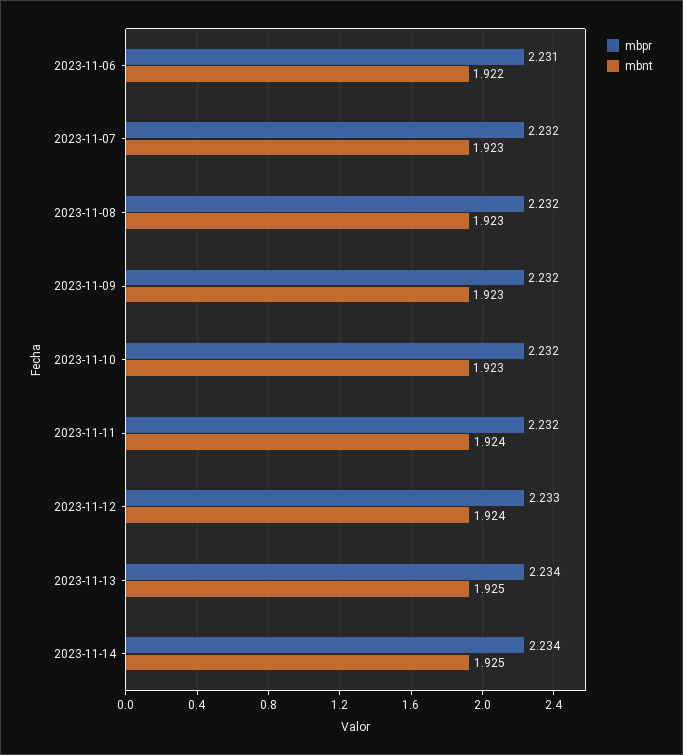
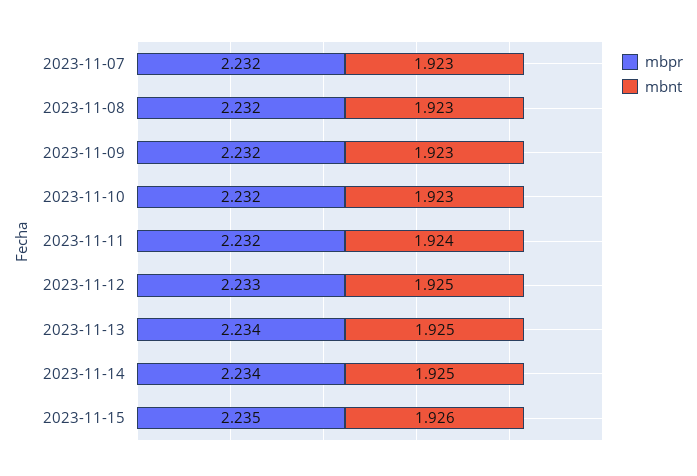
mbpr, 2023-11-06: 2.231 -> none
mbnt, 2023-11-06: 1.922 -> none
mbnt, 2023-11-12: 1.924 -> 1.925
mbpr, 2023-11-15: none -> 2.235
mbnt, 2023-11-15: none -> 1.926

